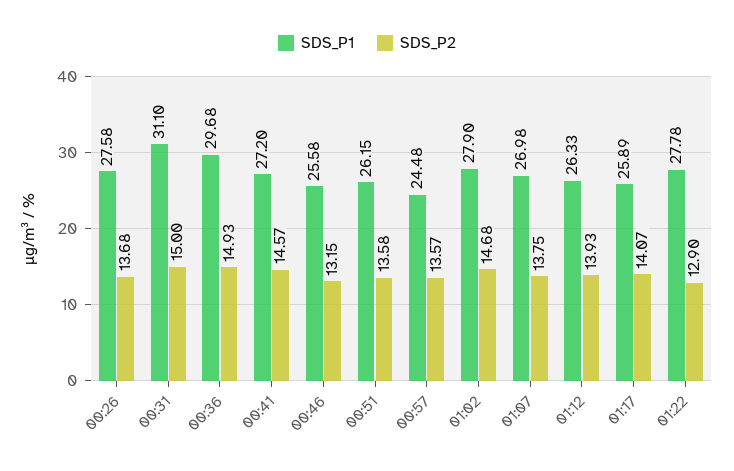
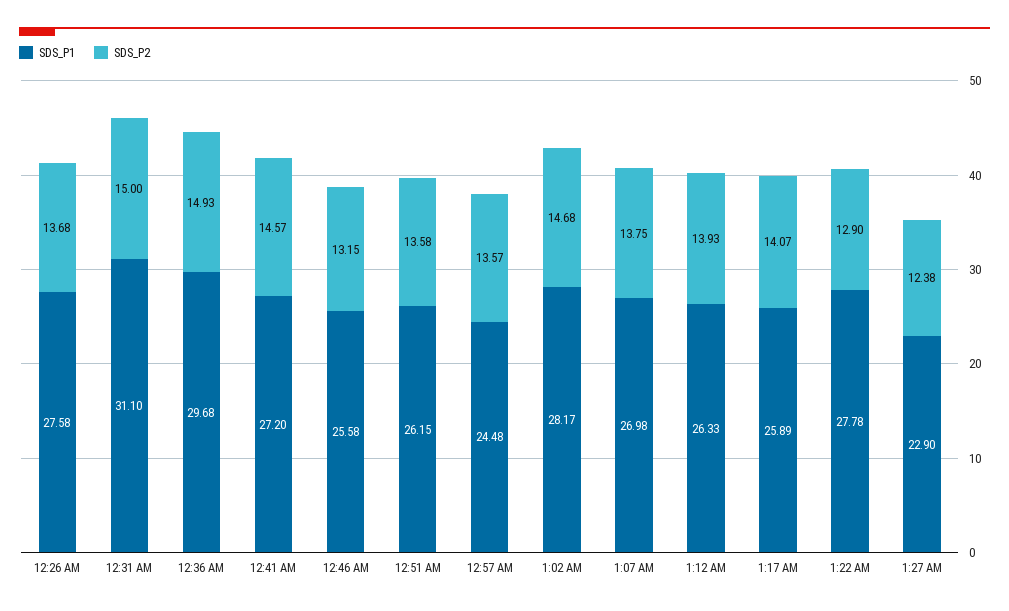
SDS_P1, 01:02: 27.9 -> 28.17
SDS_P1, 1:27 AM: none -> 22.9
SDS_P2, 1:27 AM: none -> 12.38

